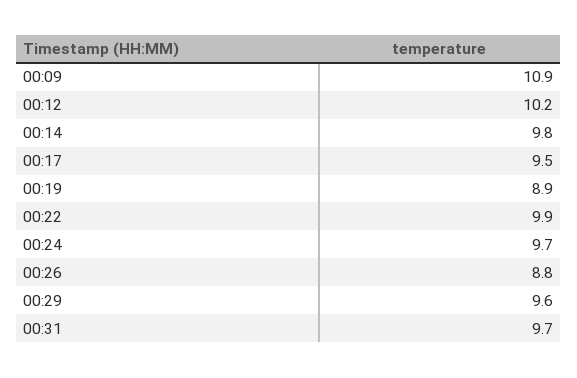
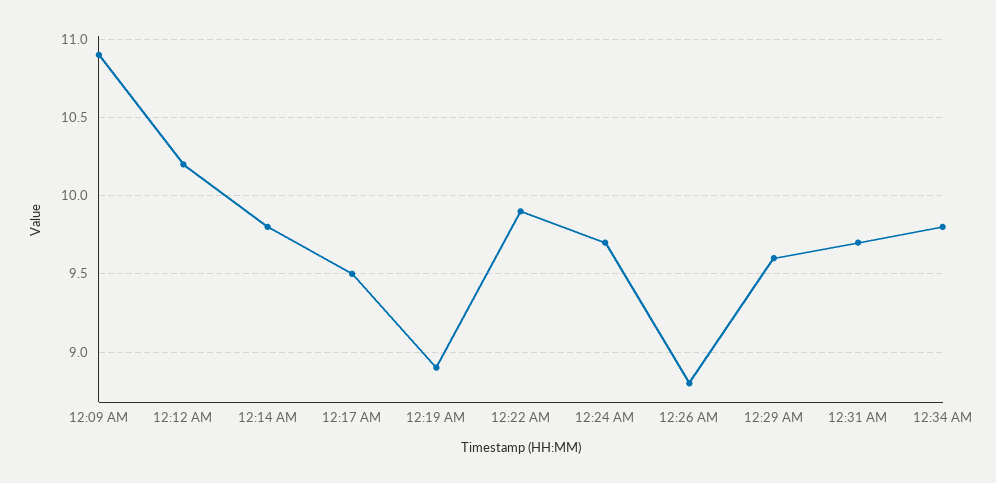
12:34 AM: none -> 9.8

